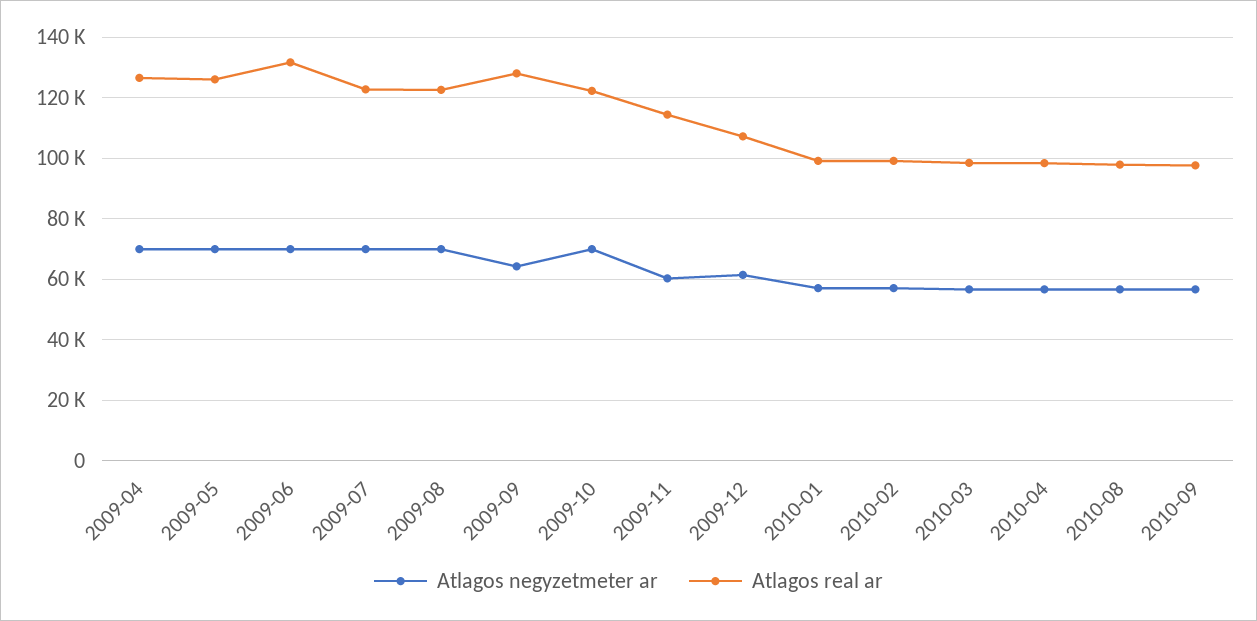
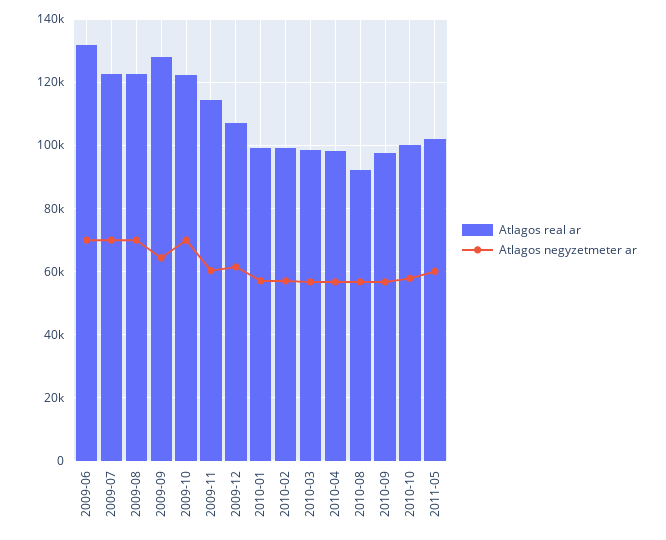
Atlagos negyzetmeter ar, 2009-04: 70000 -> none
Atlagos real ar, 2009-04: 126000 -> none
Atlagos negyzetmeter ar, 2009-05: 70000 -> none
Atlagos real ar, 2009-05: 126000 -> none
Atlagos real ar, 2010-08: 98000 -> 92000
Atlagos real ar, 2010-10: none -> 100000
Atlagos negyzetmeter ar, 2010-10: none -> 58000
Atlagos real ar, 2011-05: none -> 102000
Atlagos negyzetmeter ar, 2011-05: none -> 60000

